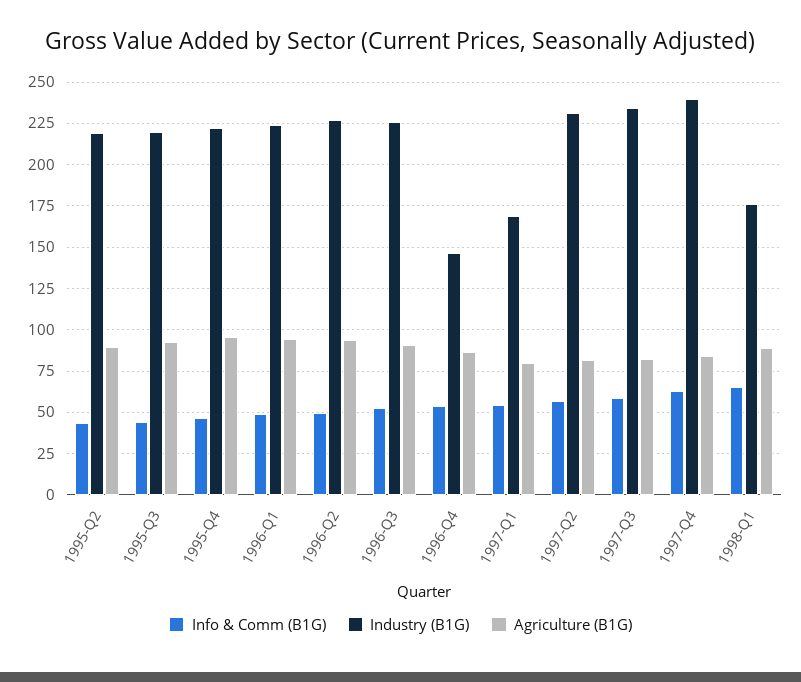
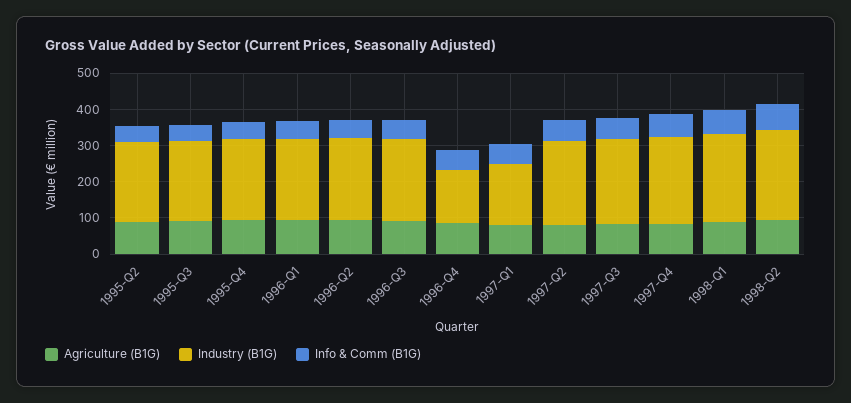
Industry (B1G), 1998-Q1: 175 -> 250
Agriculture (B1G), 1998-Q2: none -> 100
Industry (B1G), 1998-Q2: none -> 250
Info & Comm (B1G), 1998-Q2: none -> 75

